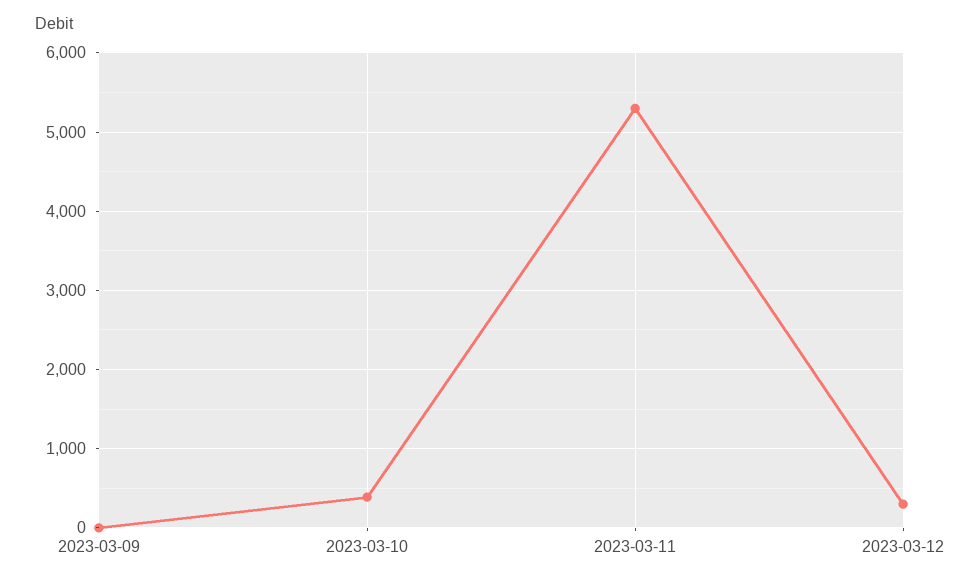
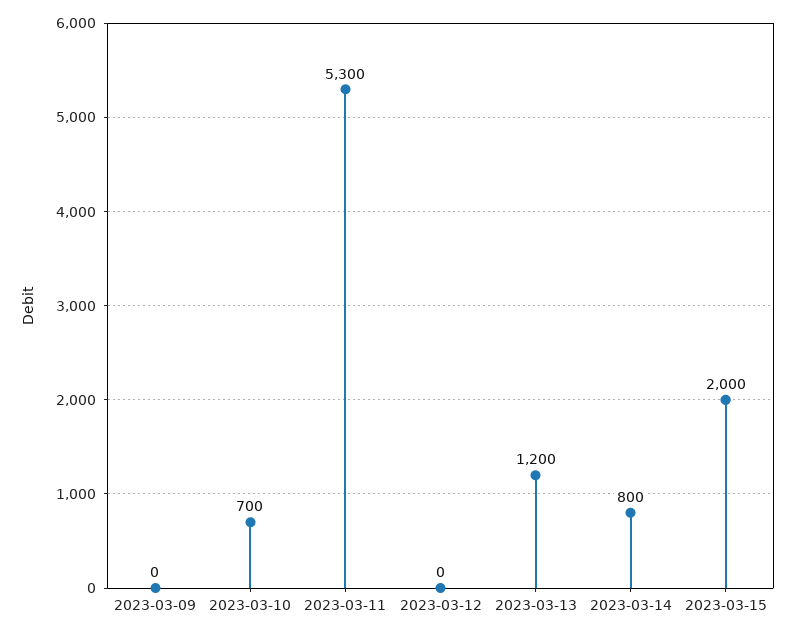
2023-03-10: 400 -> 700
2023-03-12: 300 -> 0
2023-03-13: none -> 1200
2023-03-14: none -> 800
2023-03-15: none -> 2000

